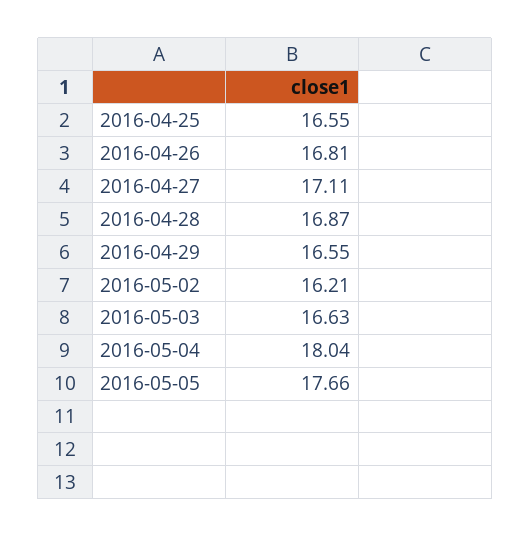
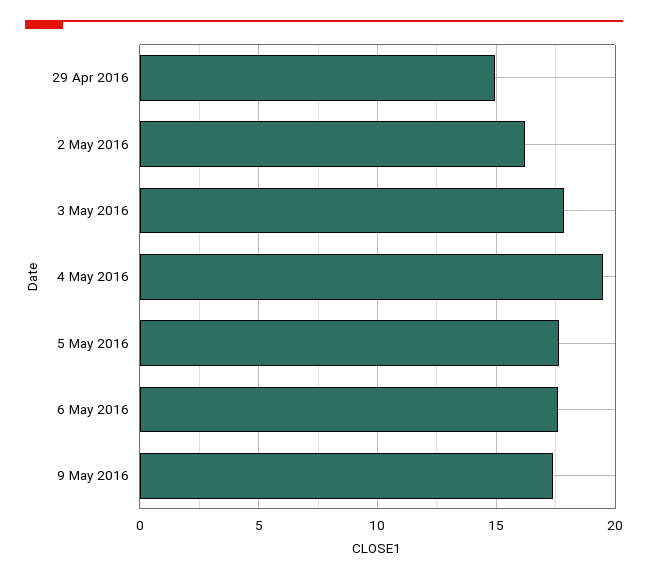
2016-04-25: 16.55 -> none
2016-04-26: 16.81 -> none
2016-04-27: 17.11 -> none
2016-04-28: 16.87 -> none
2016-04-29: 16.55 -> 15
2016-05-03: 16.63 -> 18
2016-05-04: 18.04 -> 19.5
6 May 2016: none -> 17.5
9 May 2016: none -> 17.5

